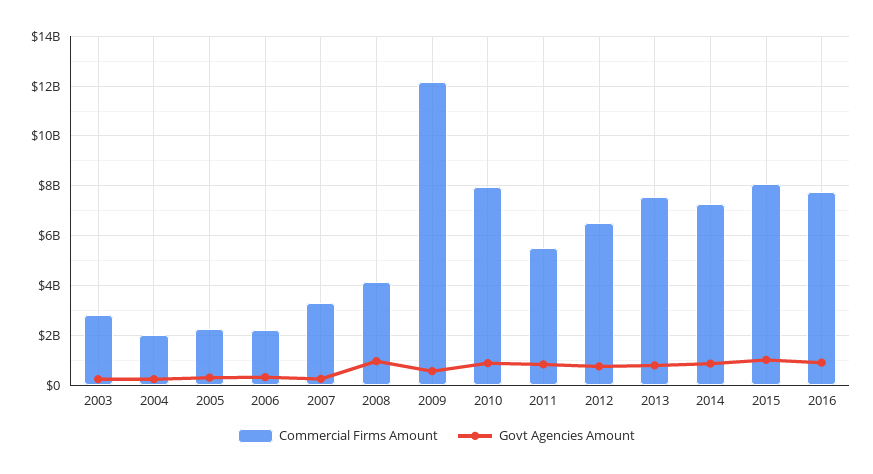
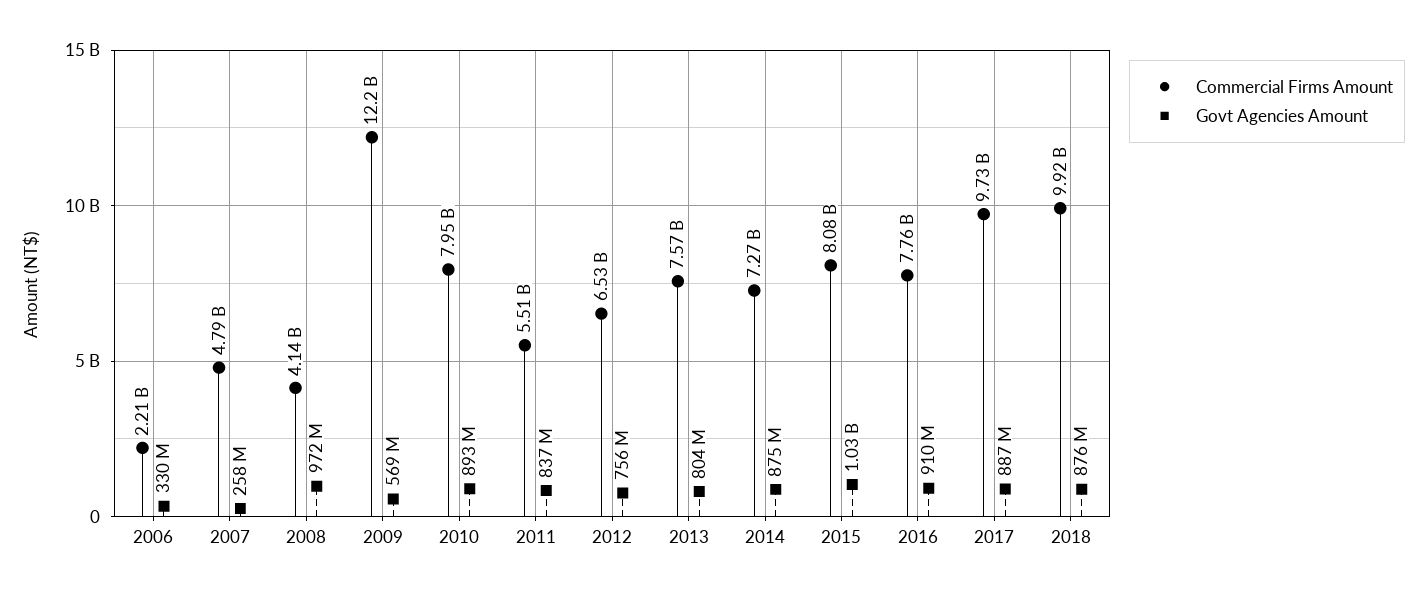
Commercial Firms Amount, 2003: 2750000000 -> none
Govt Agencies Amount, 2003: 250000000 -> none
Commercial Firms Amount, 2004: 2000000000 -> none
Govt Agencies Amount, 2004: 250000000 -> none
Commercial Firms Amount, 2005: 2250000000 -> none
Govt Agencies Amount, 2005: 250000000 -> none
Commercial Firms Amount, 2007: 3250000000 -> 4790000000
Commercial Firms Amount, 2017: none -> 9730000000
Govt Agencies Amount, 2017: none -> 887000000
Commercial Firms Amount, 2018: none -> 9920000000
Govt Agencies Amount, 2018: none -> 876000000

